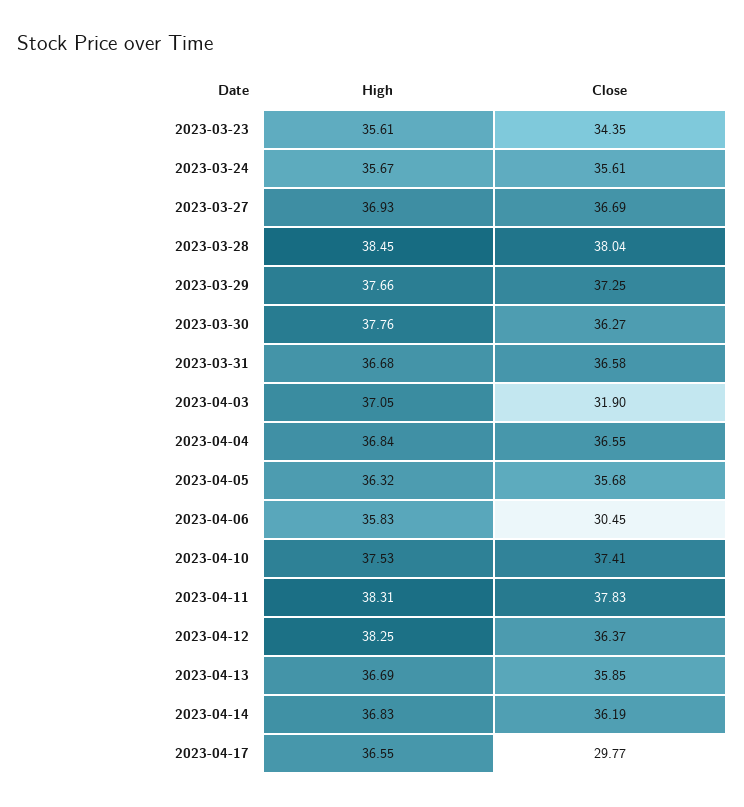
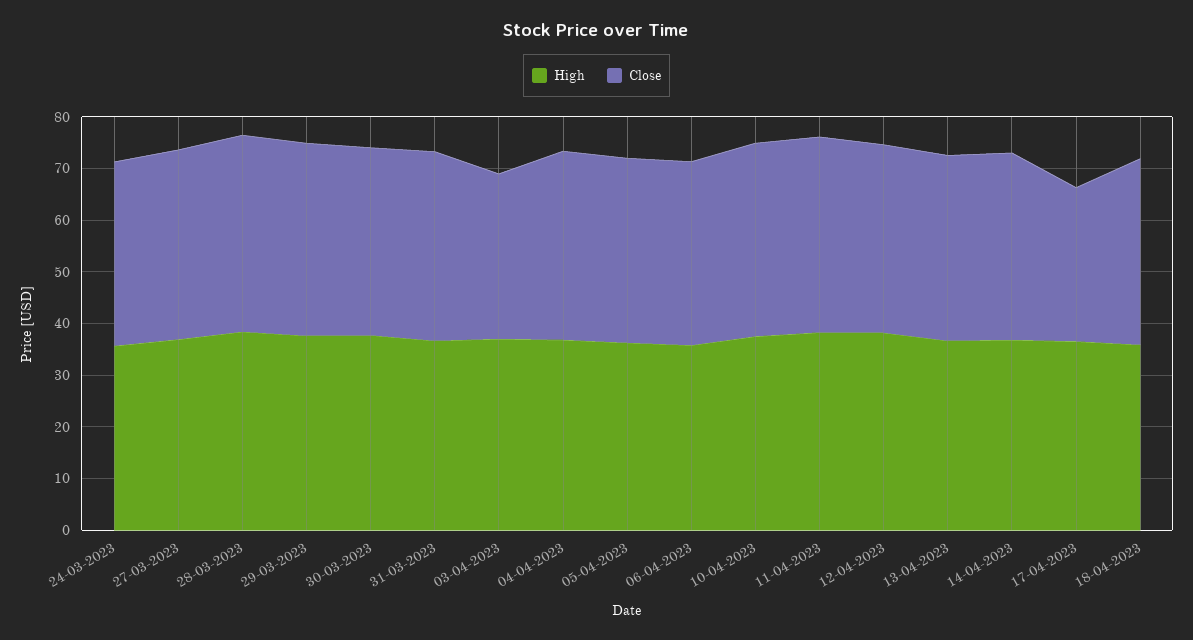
High, 2023-03-23: 35.61 -> none
Close, 2023-03-23: 34.35 -> none
Close, 2023-04-06: 30.45 -> 36
High, 18-04-2023: none -> 36
Close, 18-04-2023: none -> 36

